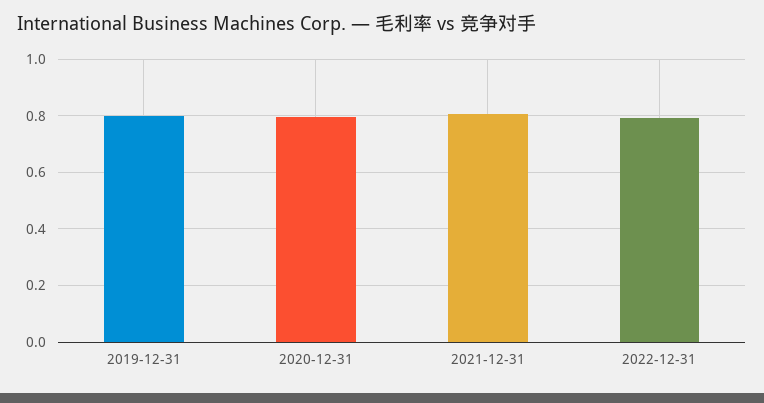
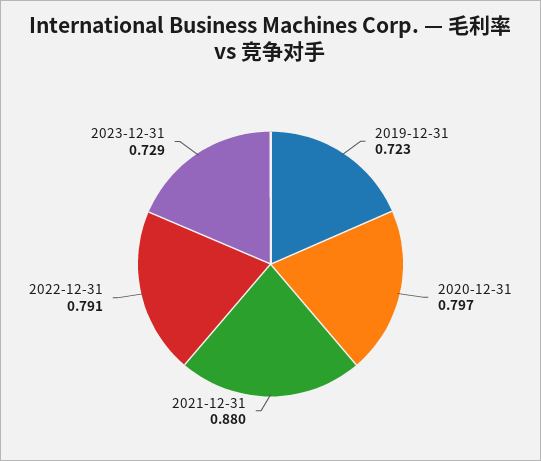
2019-12-31: 0.8 -> 0.723
2021-12-31: 0.8 -> 0.88
2023-12-31: none -> 0.729

